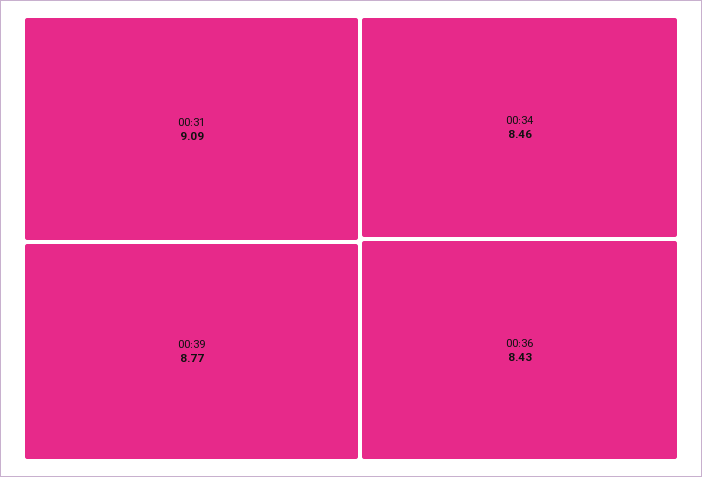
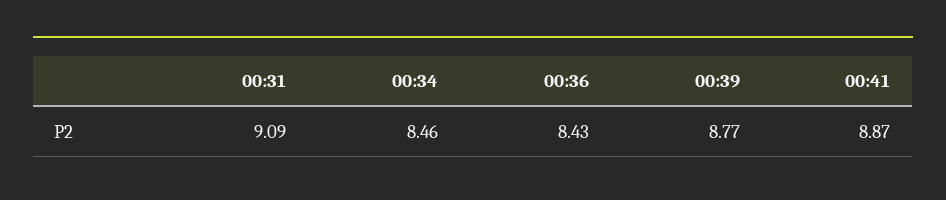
00:41: none -> 8.87

